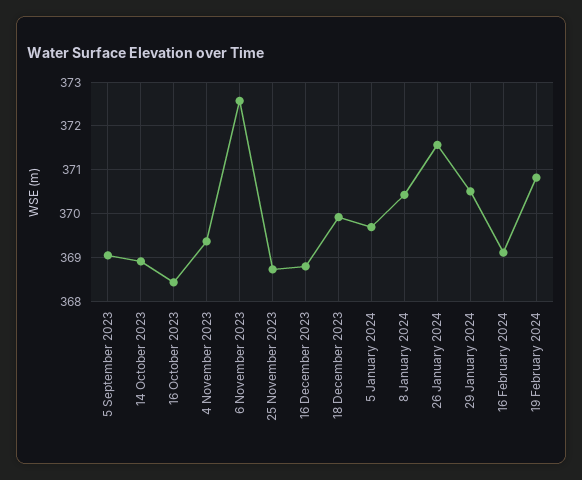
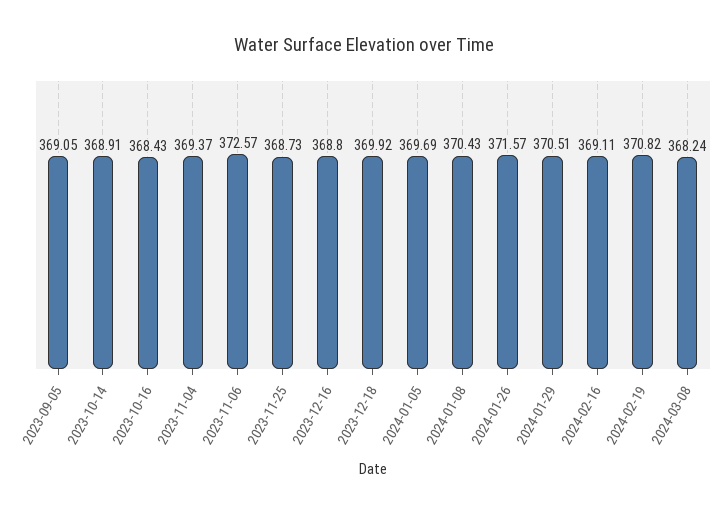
2024-03-08: none -> 368.24

